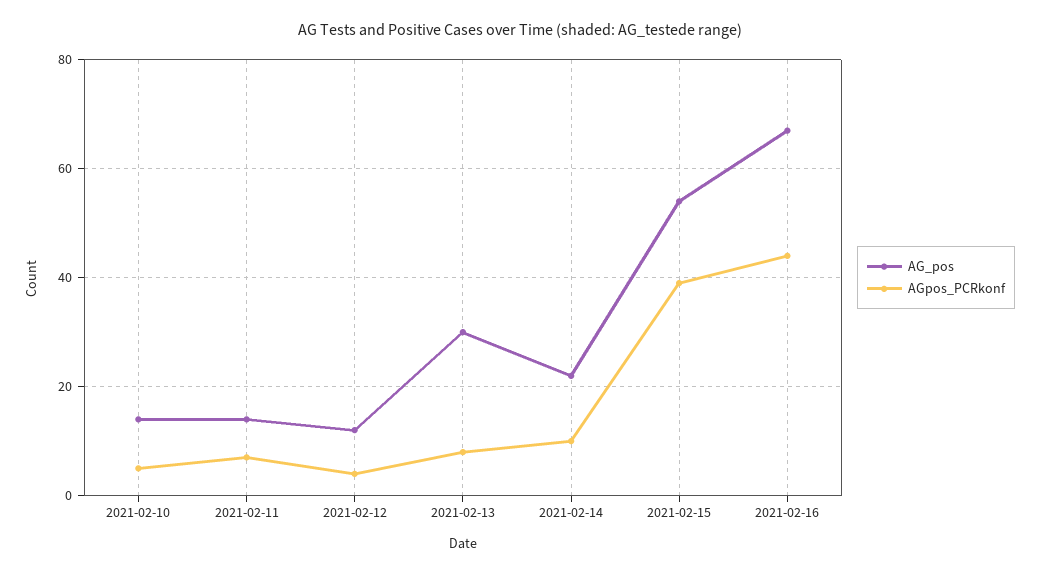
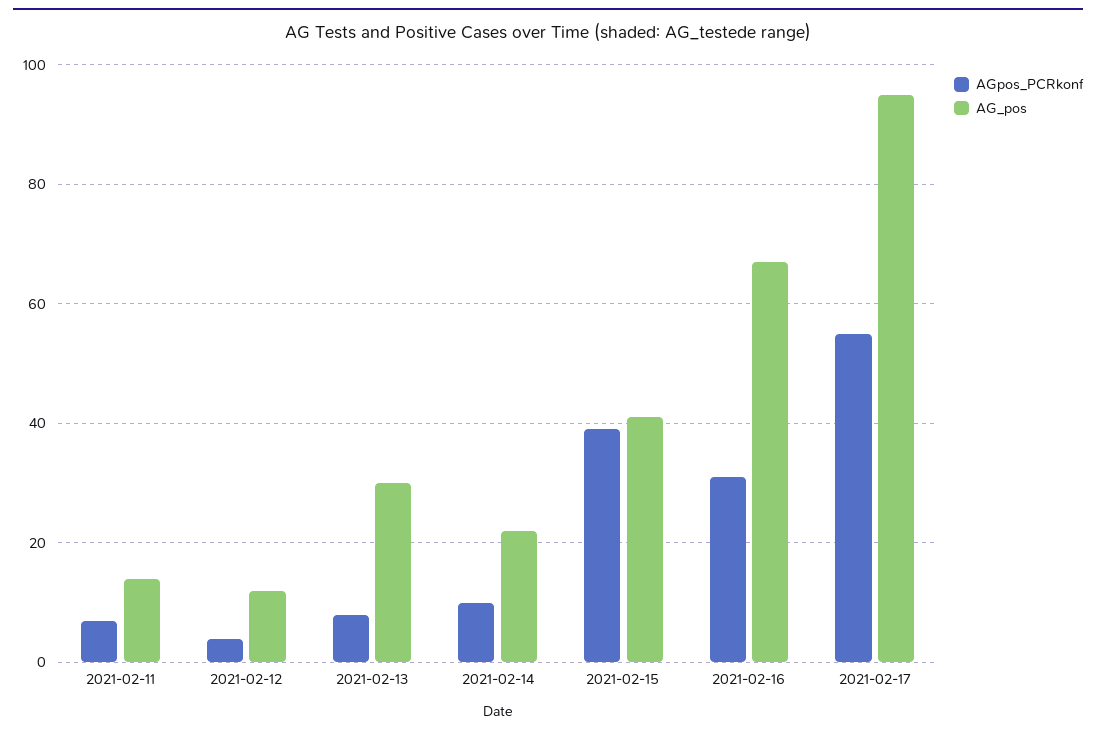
AG_pos, 2021-02-10: 15 -> none
AGpos_PCRkonf, 2021-02-10: 5 -> none
AG_pos, 2021-02-15: 55 -> 40
AGpos_PCRkonf, 2021-02-16: 45 -> 30
AGpos_PCRkonf, 2021-02-17: none -> 55
AG_pos, 2021-02-17: none -> 95

